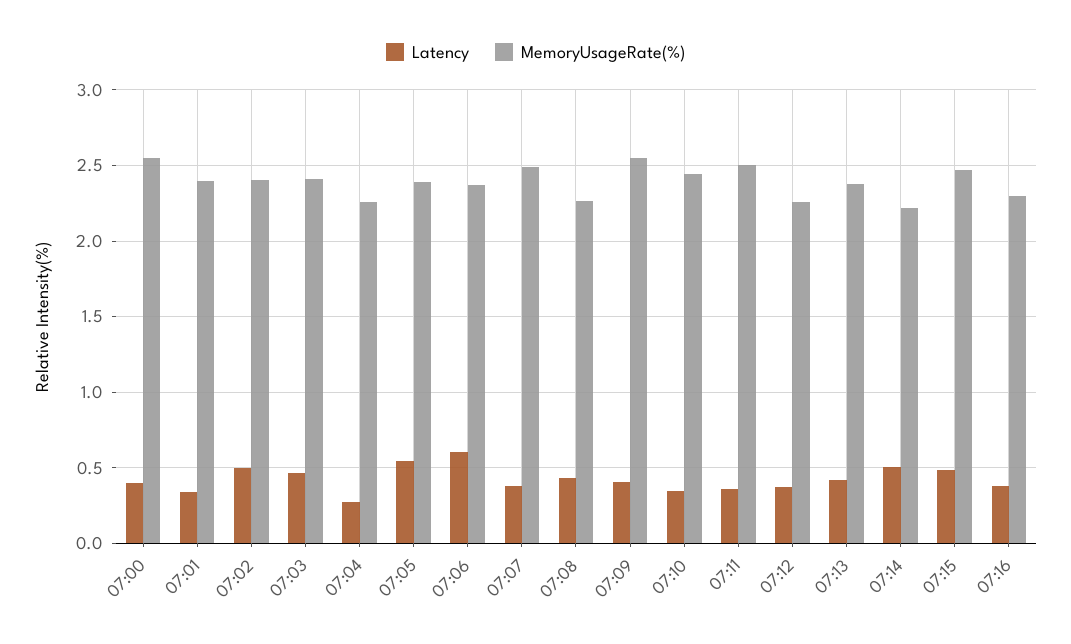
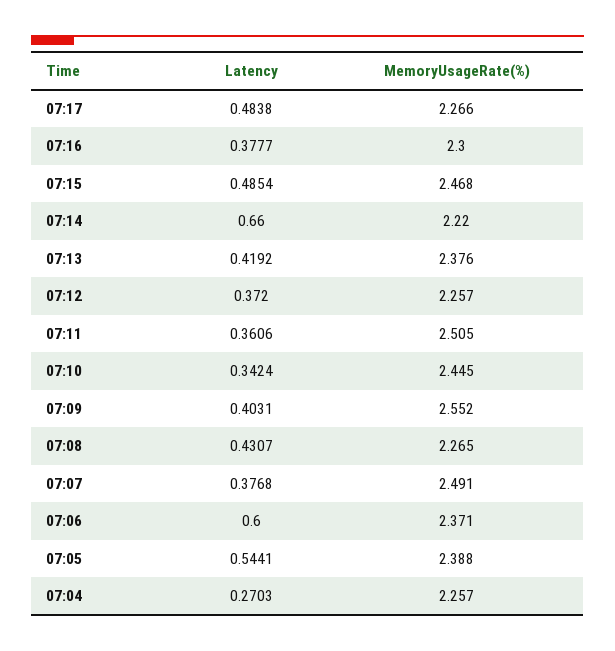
Latency, 07:00: 0.4 -> none
MemoryUsageRate(%), 07:00: 2.55 -> none
Latency, 07:01: 0.35 -> none
MemoryUsageRate(%), 07:01: 2.4 -> none
Latency, 07:02: 0.5 -> none
MemoryUsageRate(%), 07:02: 2.4 -> none
Latency, 07:03: 0.45 -> none
MemoryUsageRate(%), 07:03: 2.4 -> none
Latency, 07:14: 0.5 -> 0.66
Latency, 07:17: none -> 0.4838
MemoryUsageRate(%), 07:17: none -> 2.266

